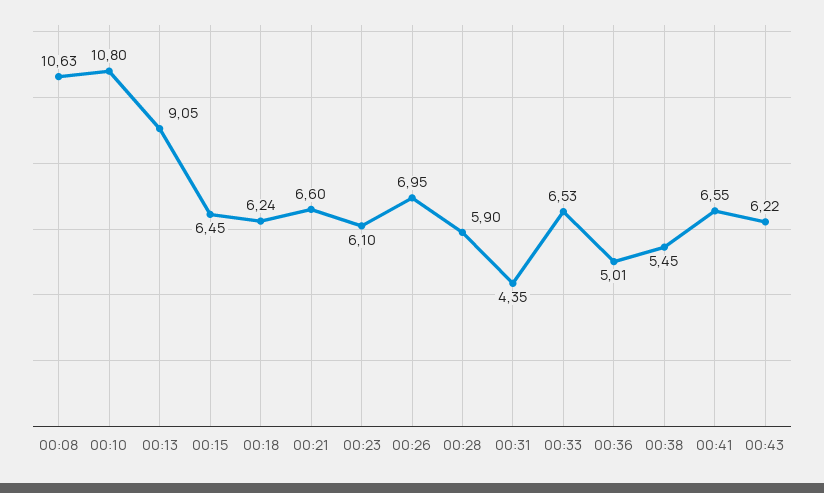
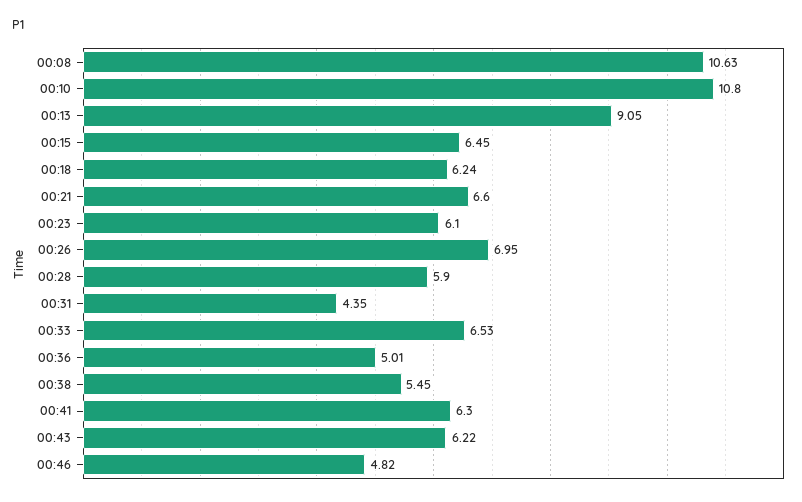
00:41: 6.55 -> 6.3
00:46: none -> 4.82

